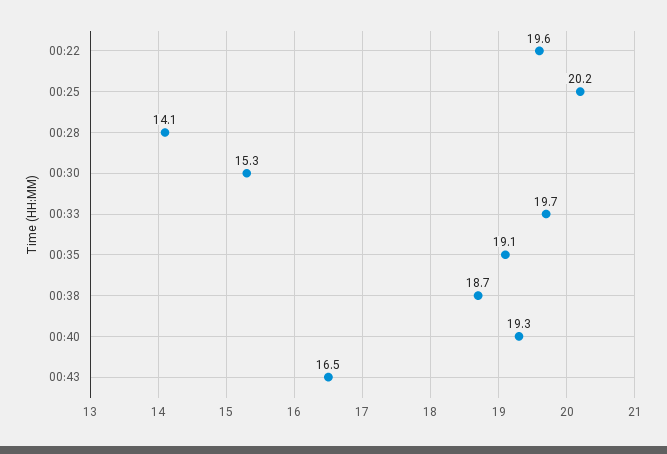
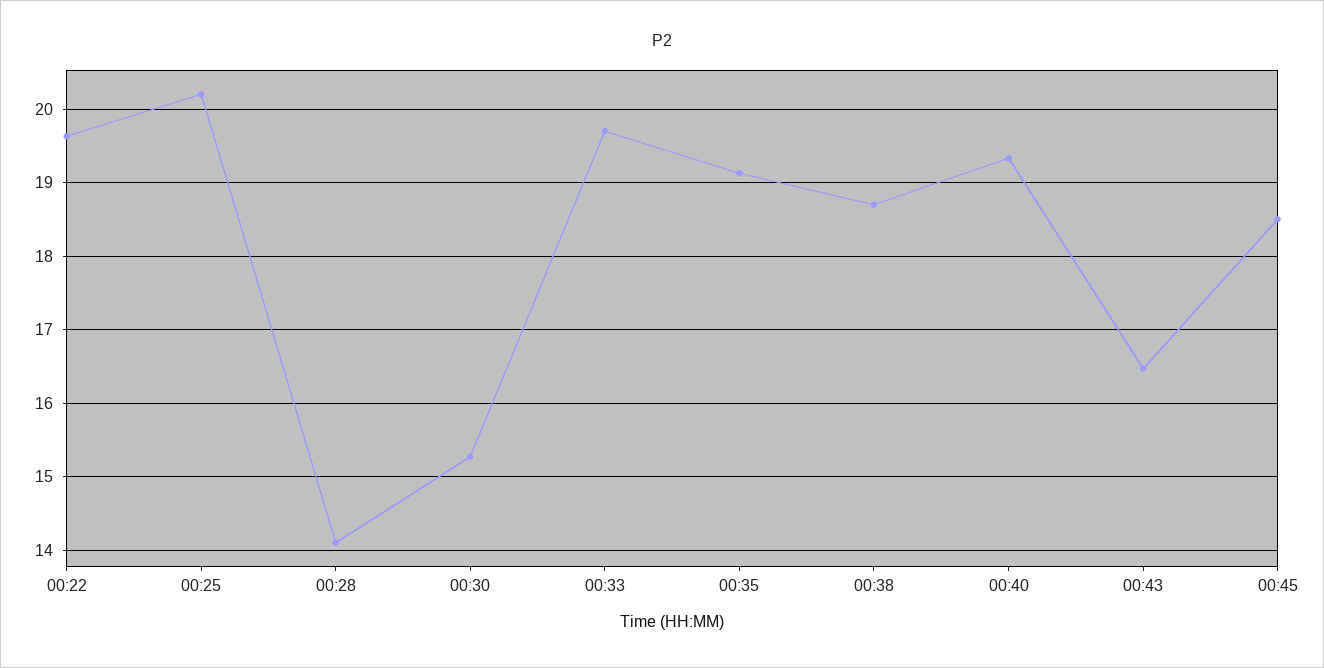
00:45: none -> 18.5

